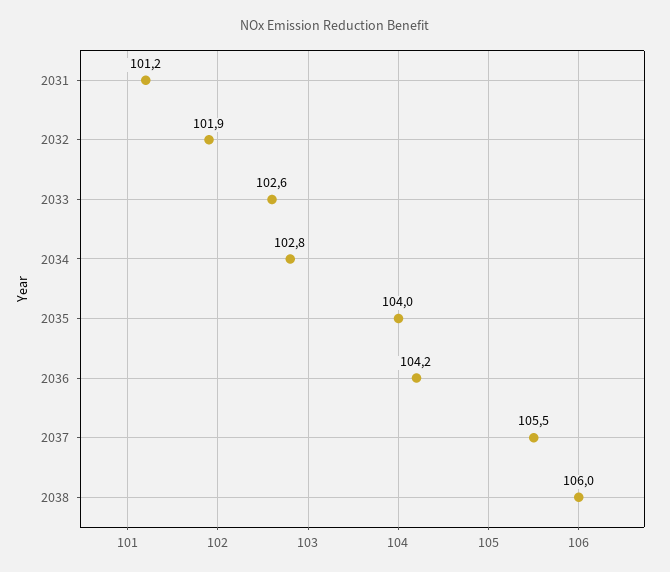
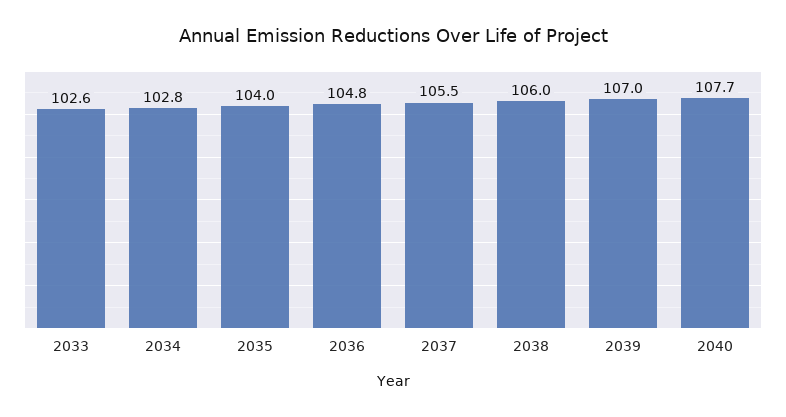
2031: 101.2 -> none
2032: 101.9 -> none
2036: 104.2 -> 104.8
2039: none -> 107
2040: none -> 107.7

